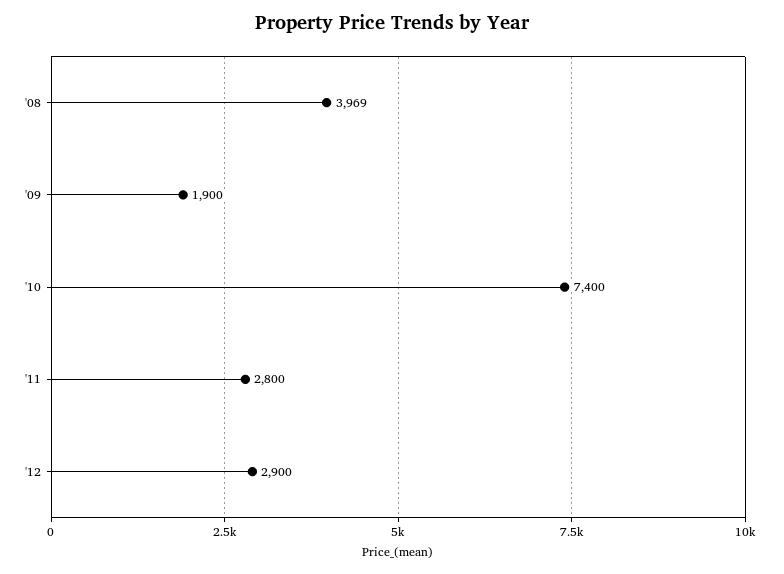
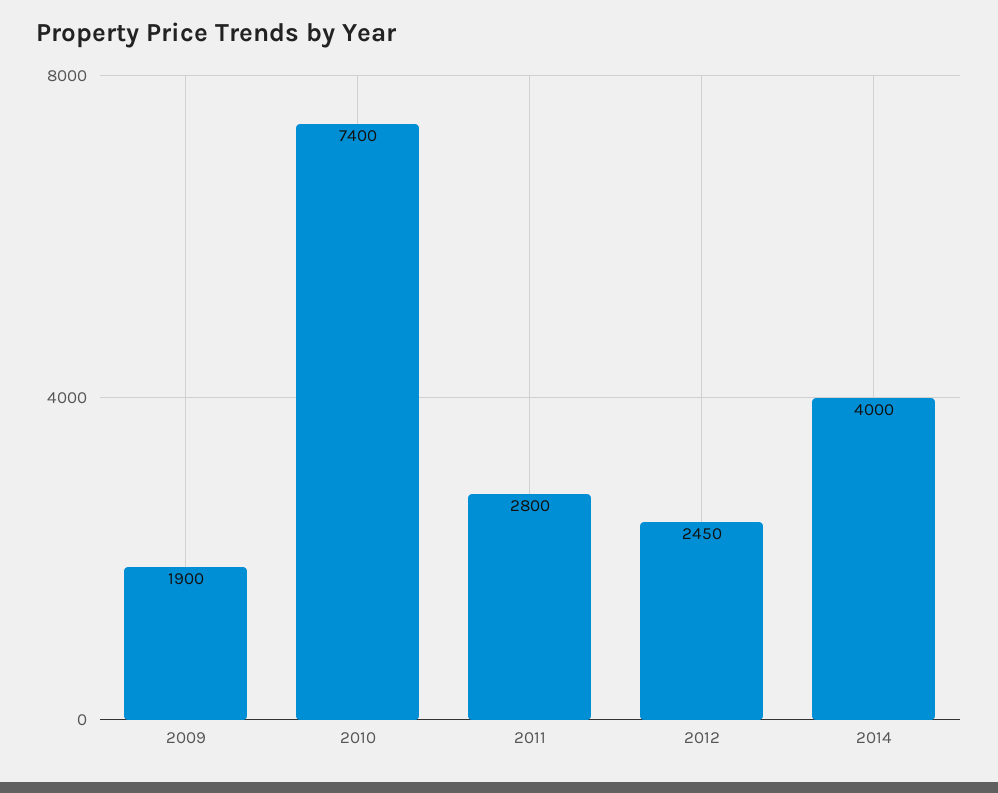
'08: 3969 -> none
'12: 2900 -> 2450
2014: none -> 4000

